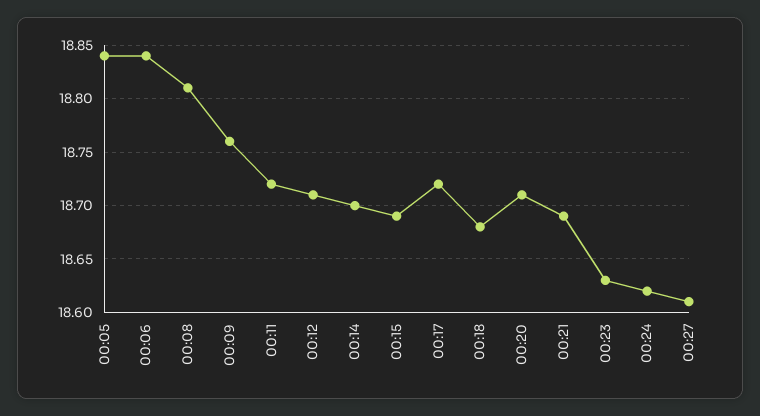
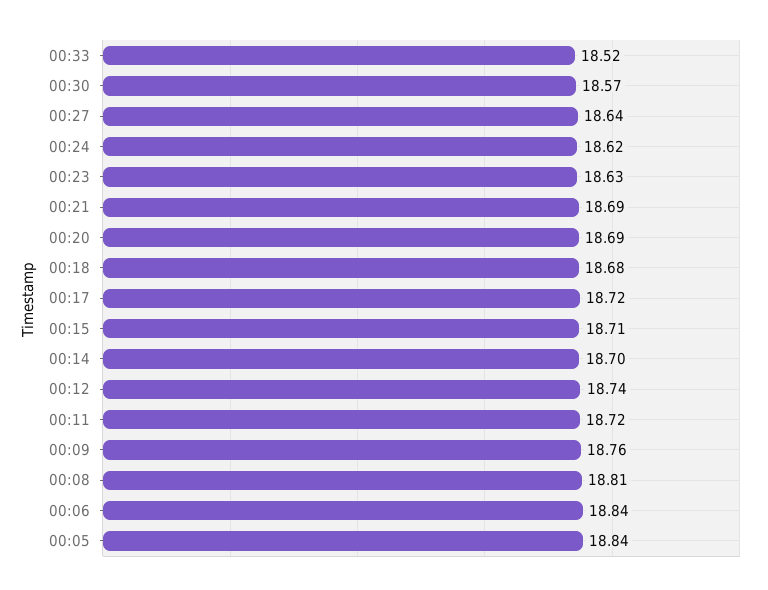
00:12: 18.71 -> 18.74
00:15: 18.69 -> 18.71
00:20: 18.71 -> 18.69
00:27: 18.61 -> 18.64
00:33: none -> 18.52
00:30: none -> 18.57

